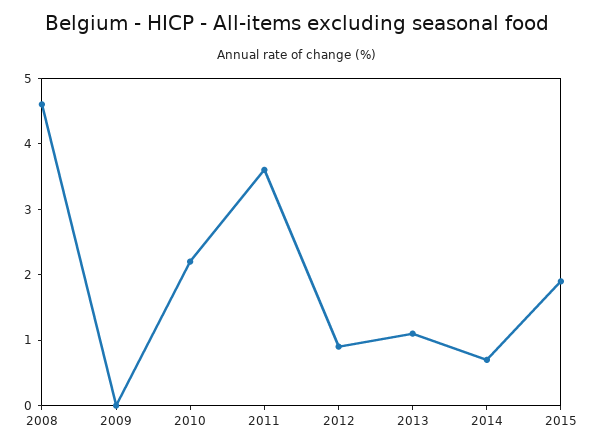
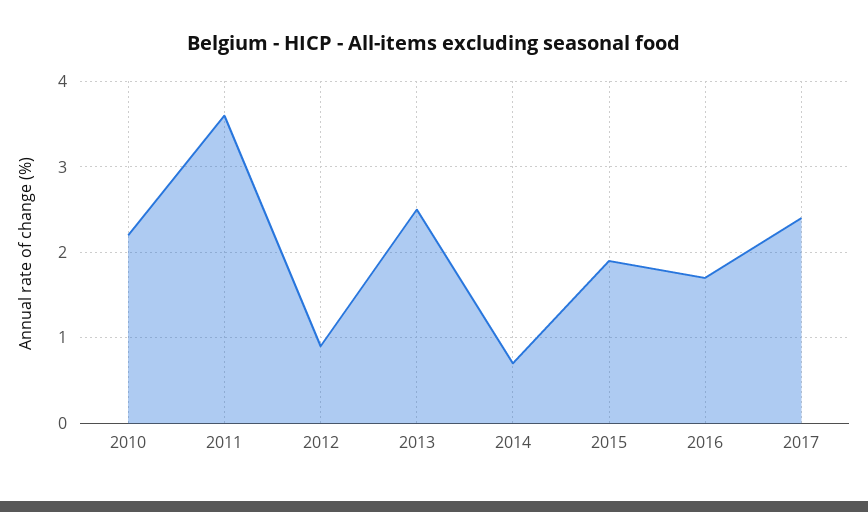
2008: 4.5 -> none
2009: 0 -> none
2013: 1 -> 2.5
2016: none -> 1.7
2017: none -> 2.4

